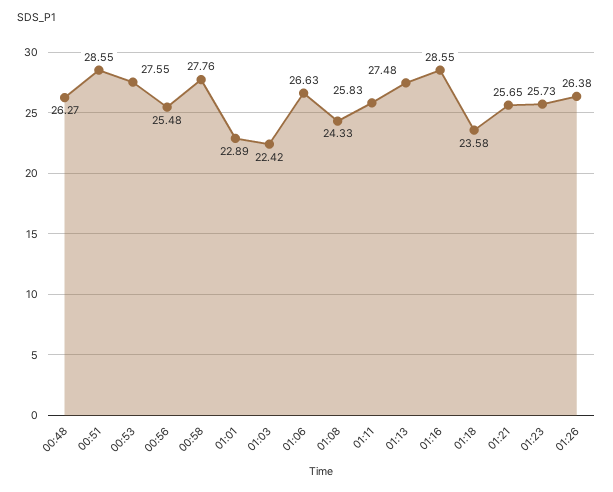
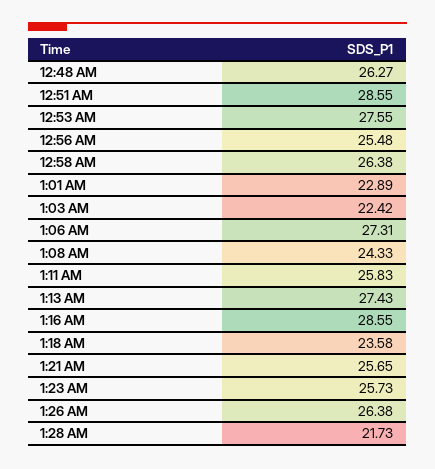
00:58: 27.76 -> 26.38
01:06: 26.63 -> 27.31
01:13: 27.48 -> 27.43
1:28 AM: none -> 21.73

